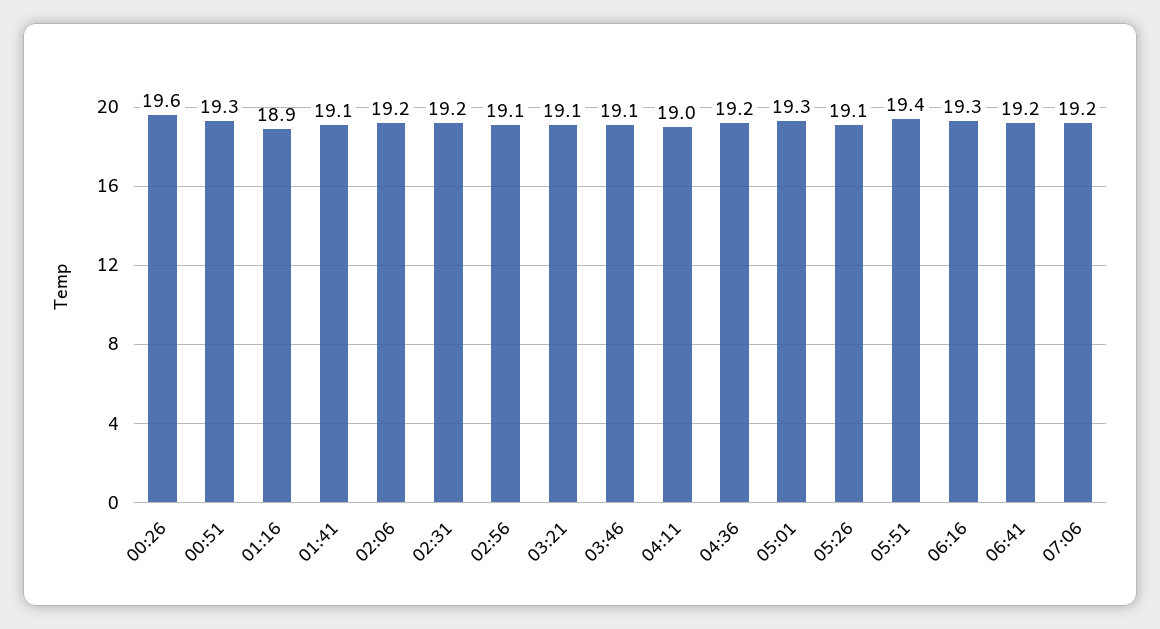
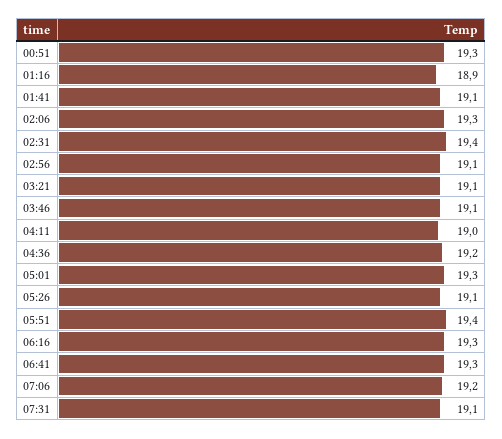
00:26: 19.6 -> none
02:06: 19.2 -> 19.3
02:31: 19.2 -> 19.4
06:41: 19.2 -> 19.3
07:31: none -> 19.1

